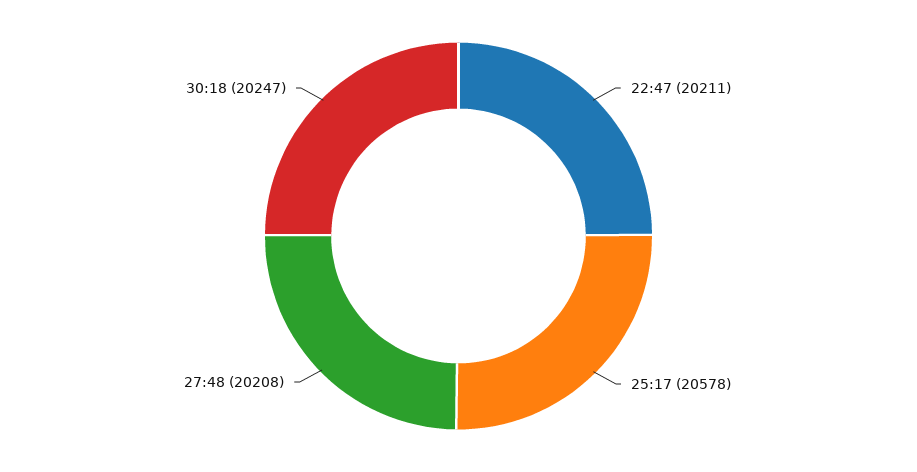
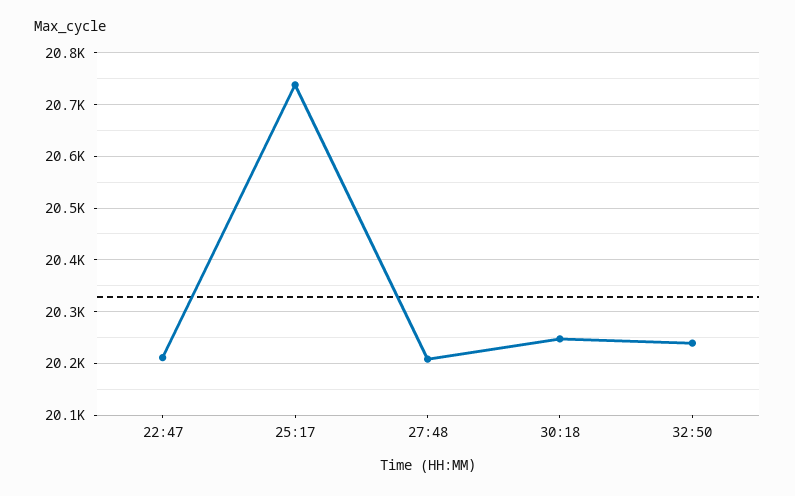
25:17: 20578 -> 20740
32:50: none -> 20240

